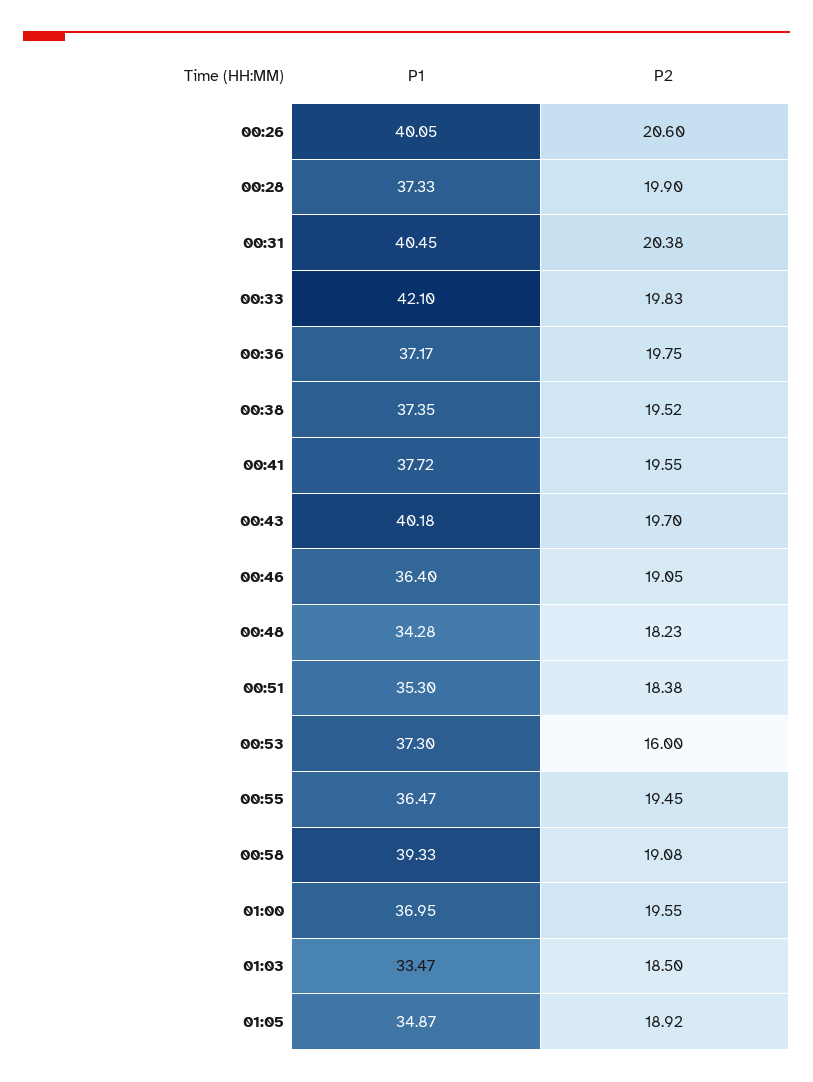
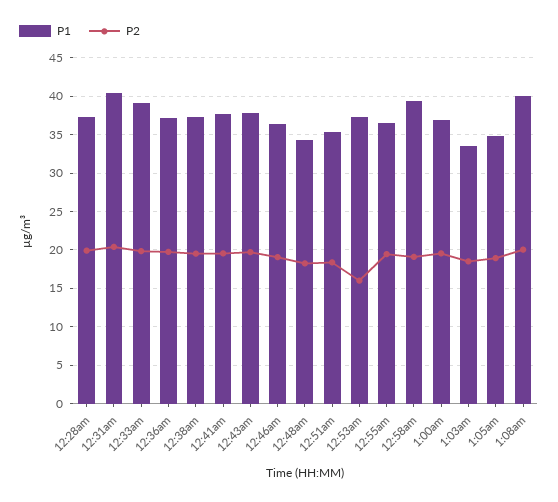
P1, 00:26: 40.05 -> none
P2, 00:26: 20.6 -> none
P1, 00:33: 42.1 -> 39
P1, 00:43: 40.18 -> 38
P1, 1:08am: none -> 40
P2, 1:08am: none -> 20

